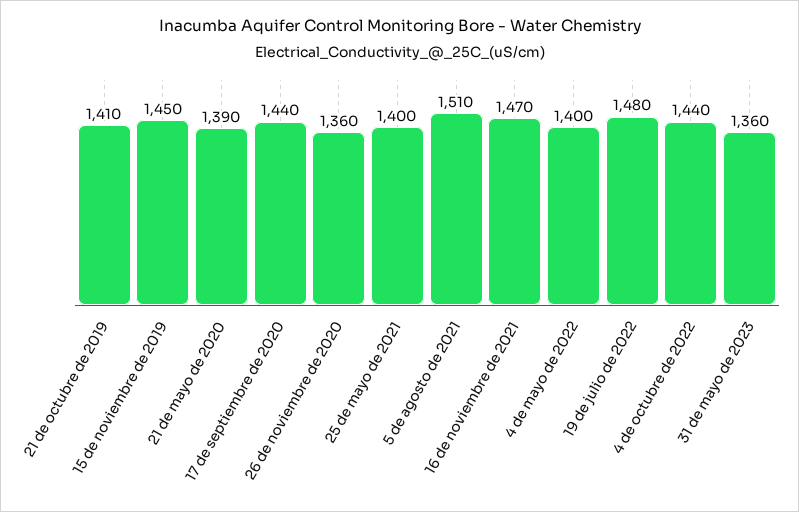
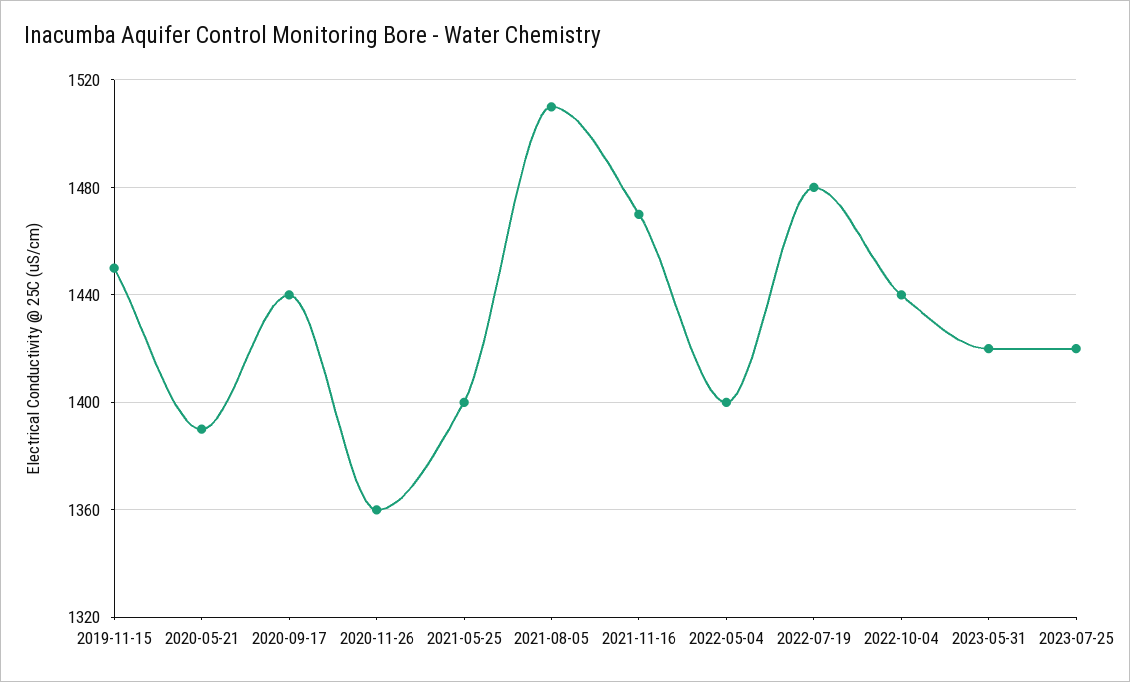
21 de octubre de 2019: 1410 -> none
31 de mayo de 2023: 1360 -> 1420
2023-07-25: none -> 1420

